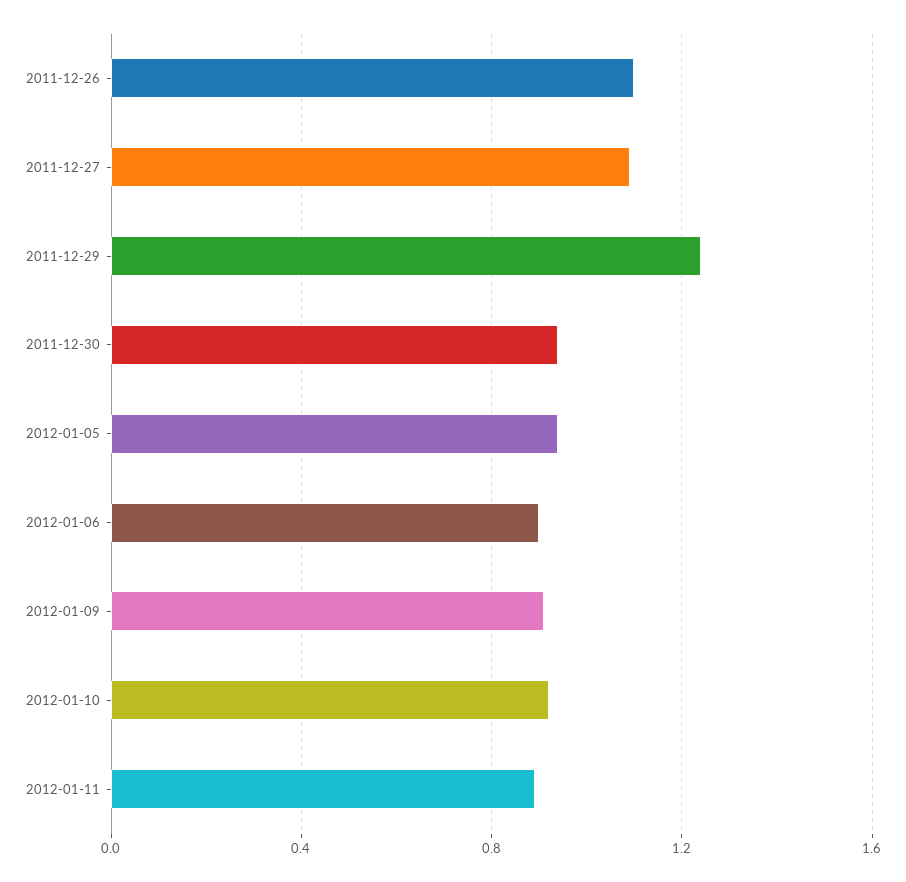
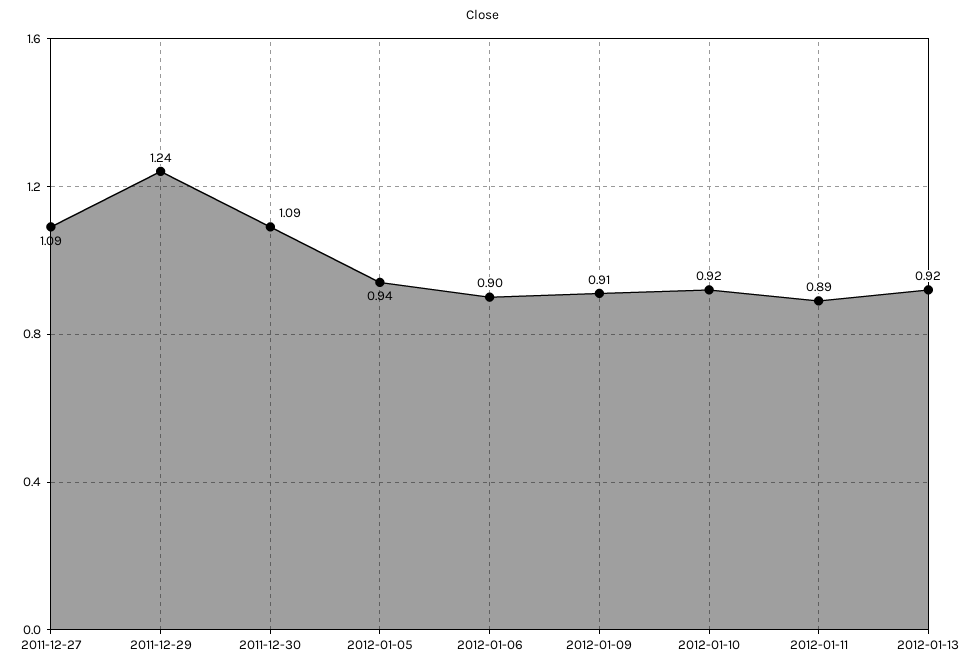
2011-12-26: 1.1 -> none
2011-12-30: 0.95 -> 1.09
2012-01-13: none -> 0.92

